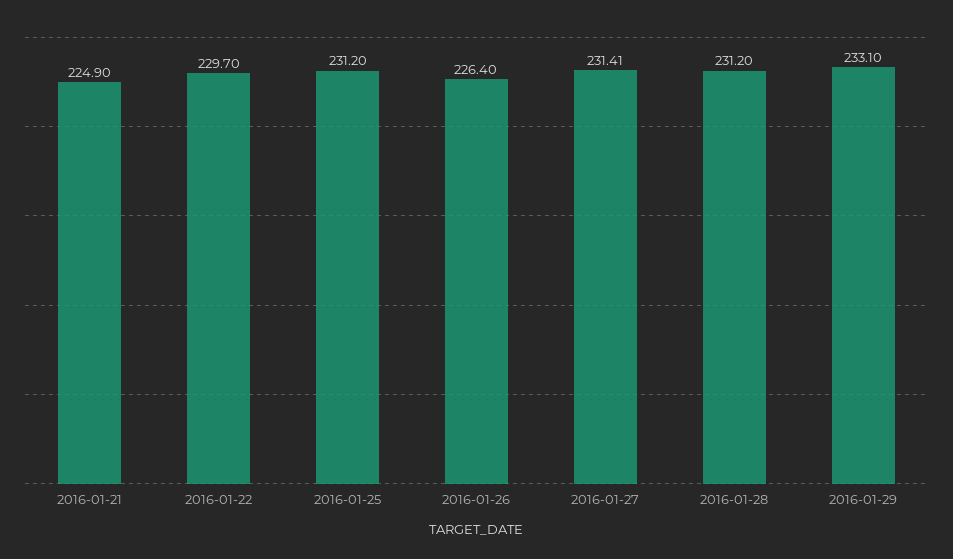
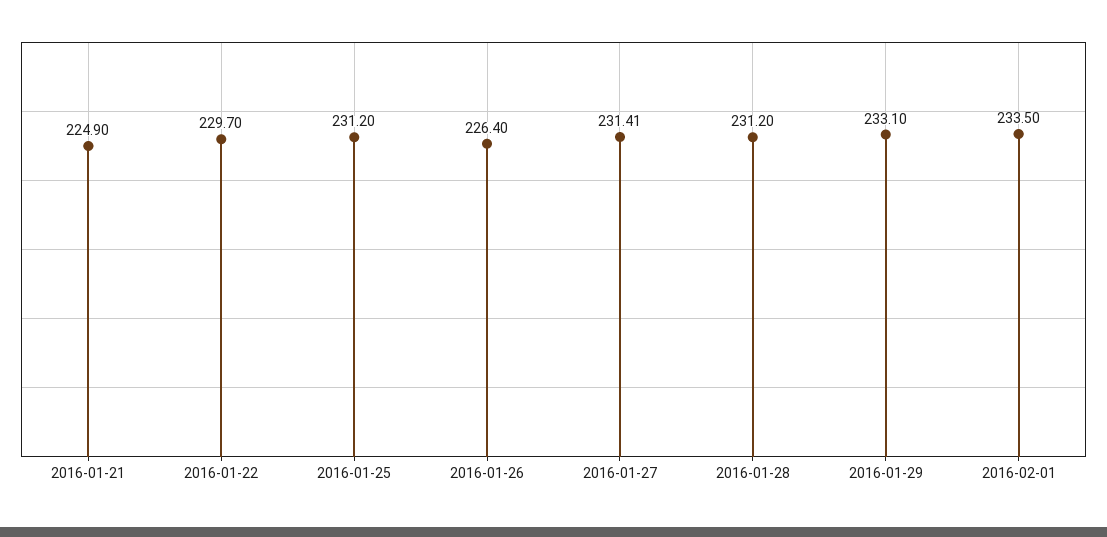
2016-02-01: none -> 233.5

